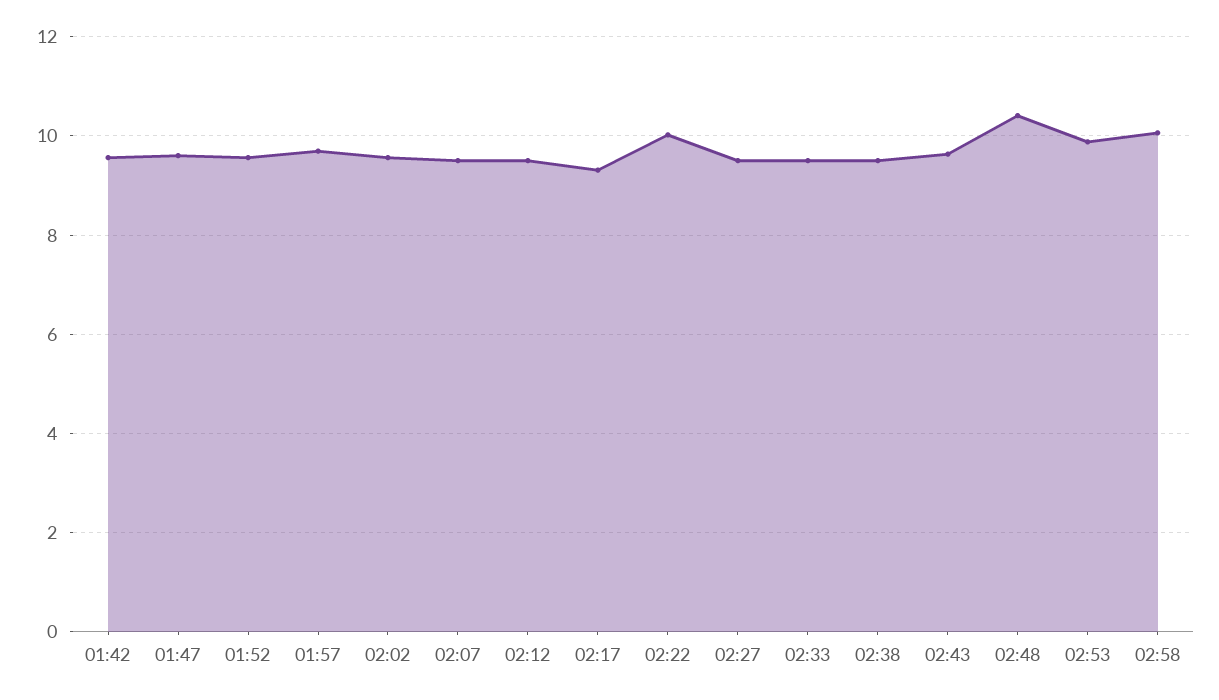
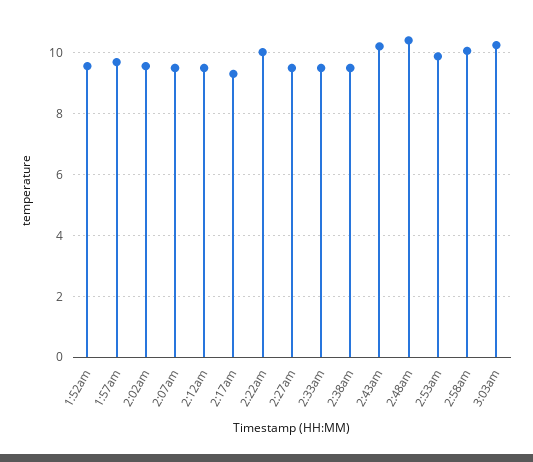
01:42: 9.6 -> none
01:47: 9.6 -> none
02:43: 9.6 -> 10.2
3:03am: none -> 10.2

